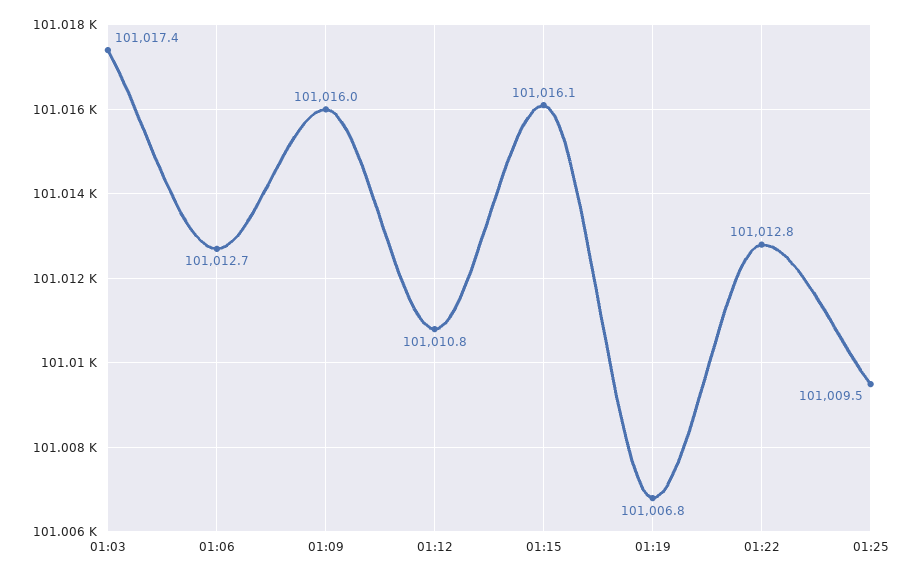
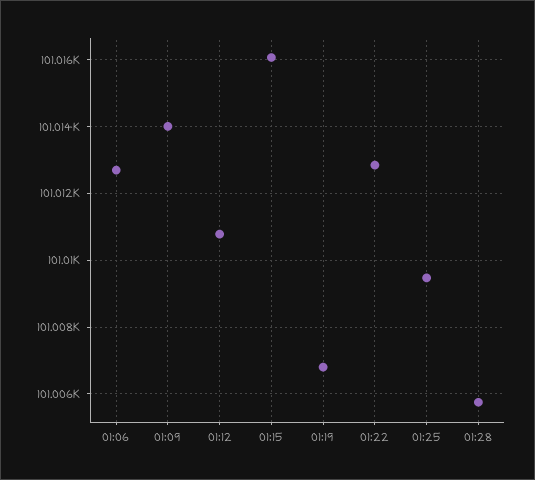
01:03: 101017.4 -> none
01:09: 101016 -> 101014
01:28: none -> 101005.8

